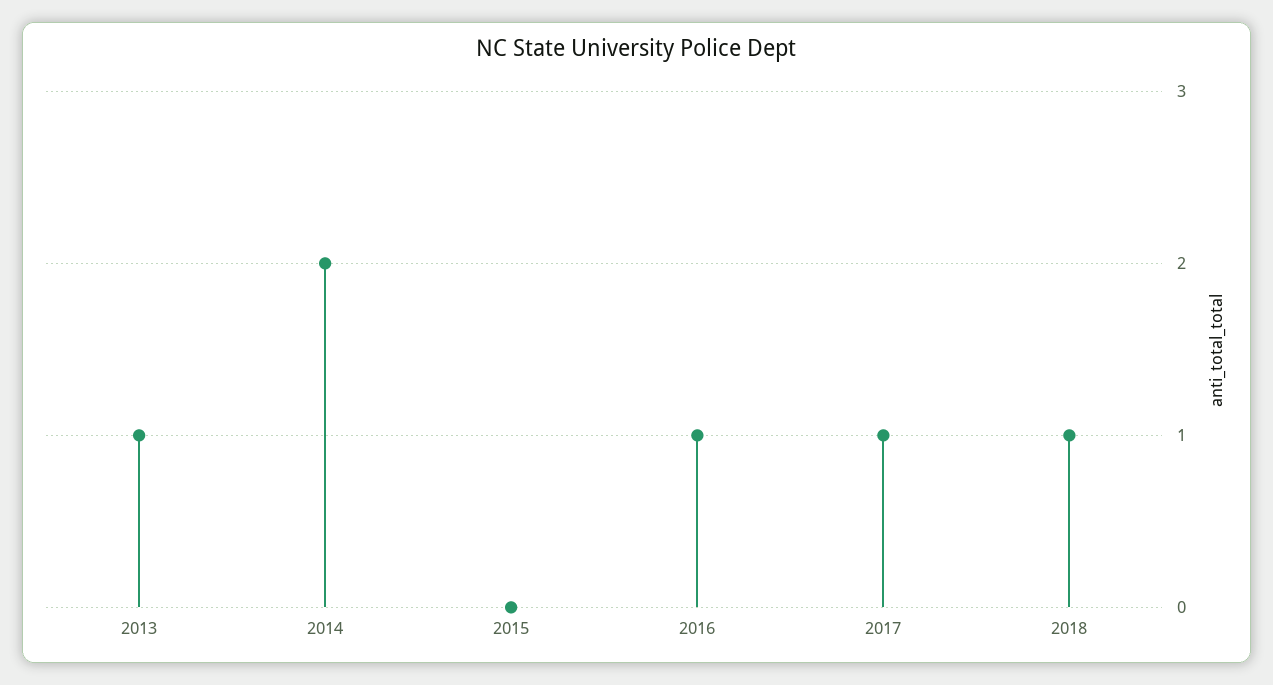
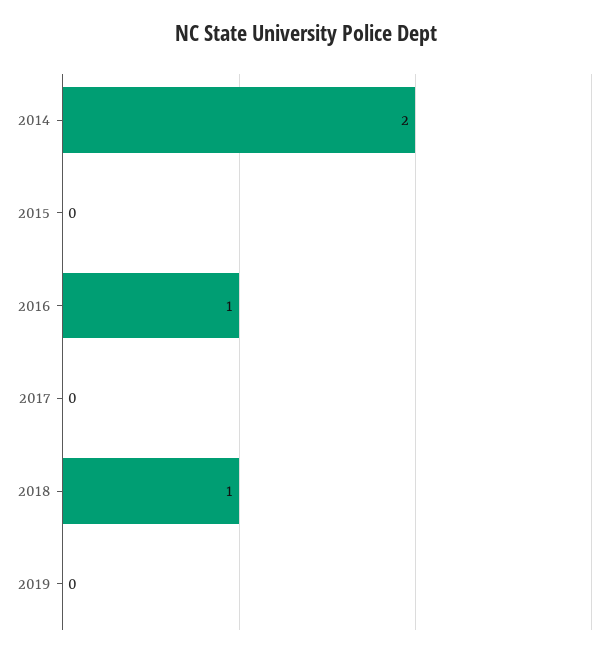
2013: 1 -> none
2017: 1 -> 0
2019: none -> 0

